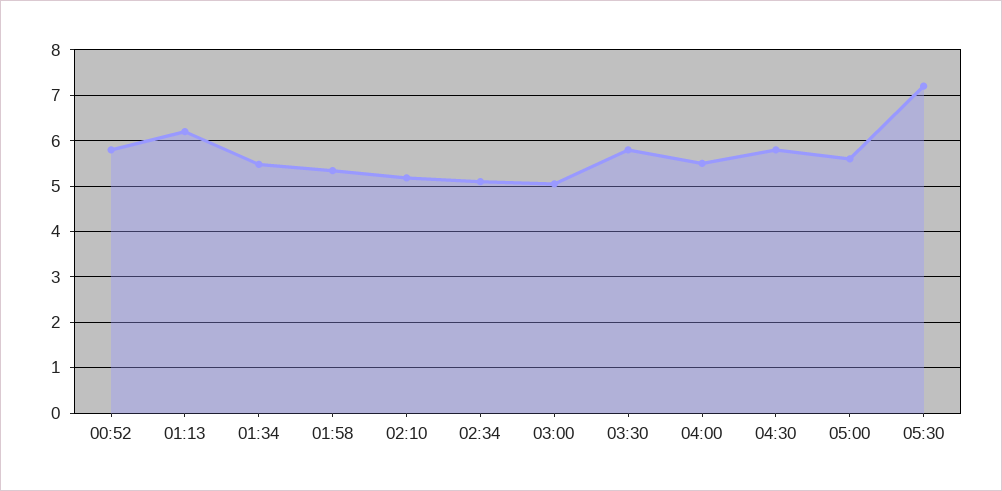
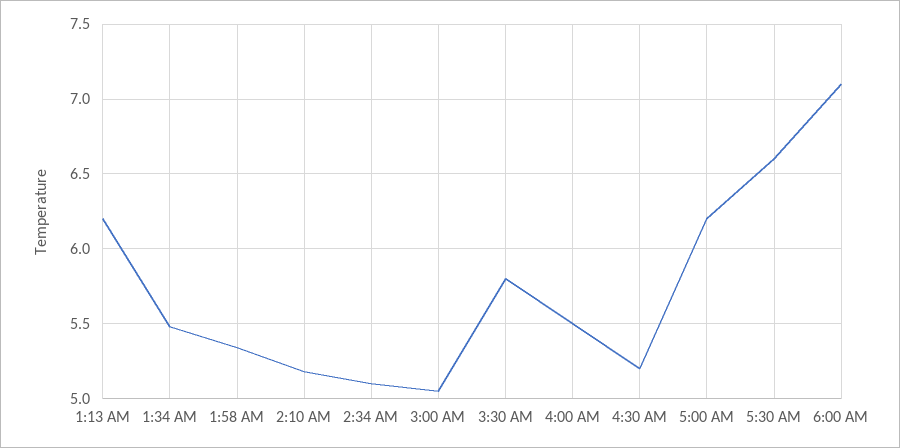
00:52: 5.8 -> none
04:30: 5.8 -> 5.2
05:00: 5.6 -> 6.2
05:30: 7.2 -> 6.6
6:00 AM: none -> 7.1

